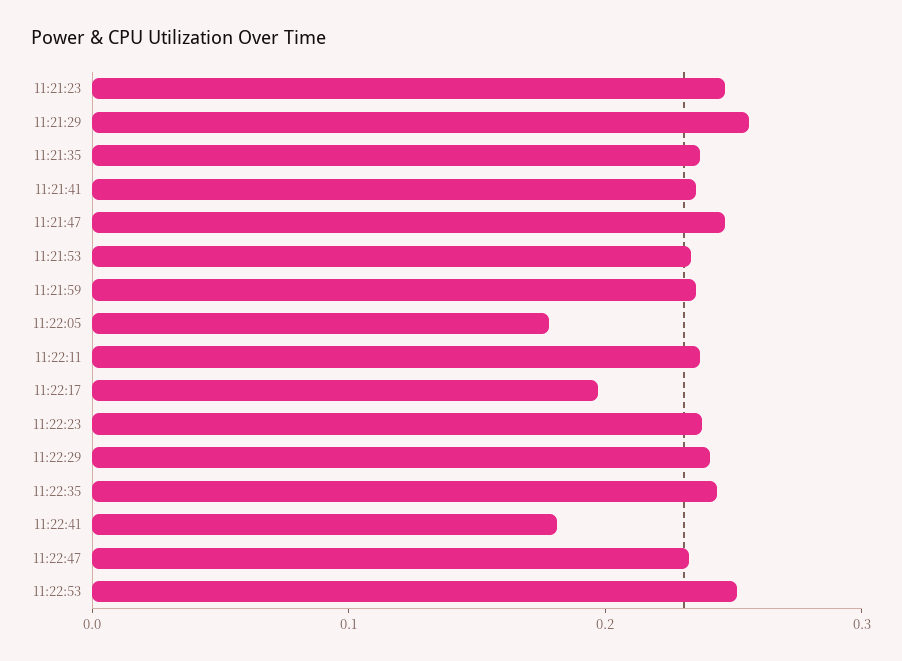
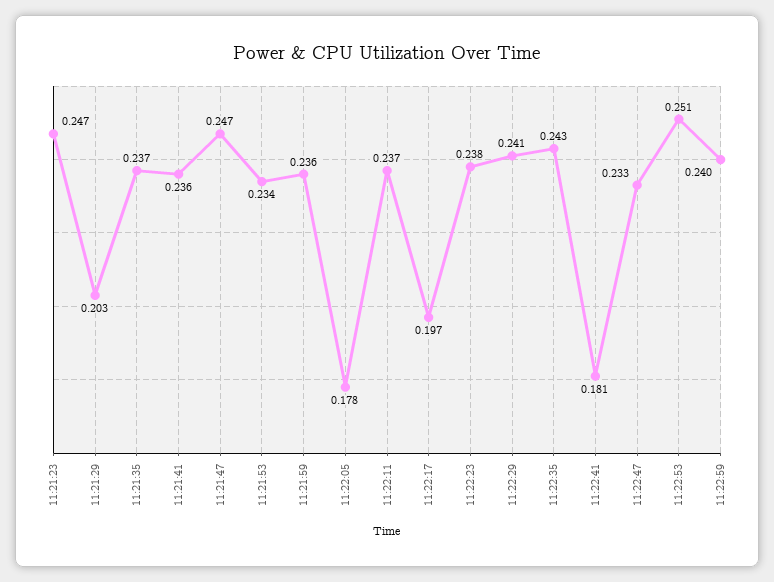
11:21:29: 0.26 -> 0.203
11:22:59: none -> 0.24

